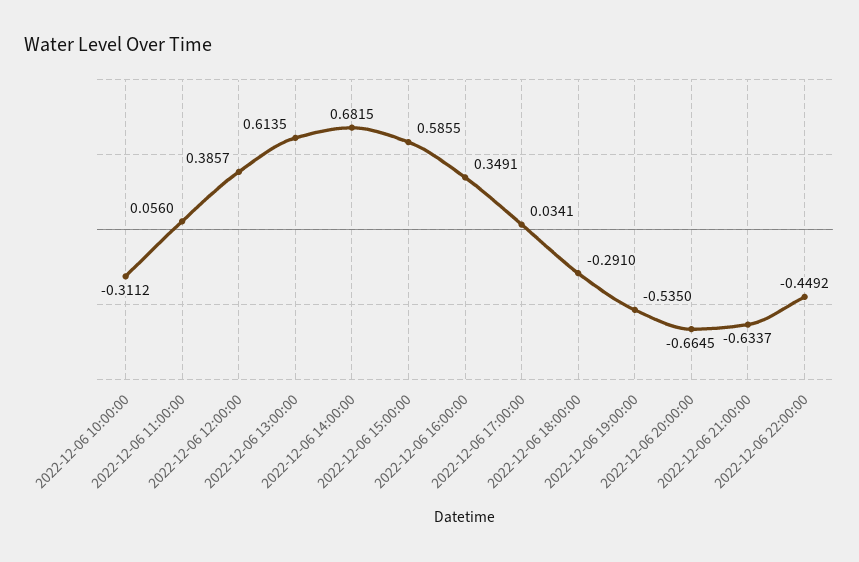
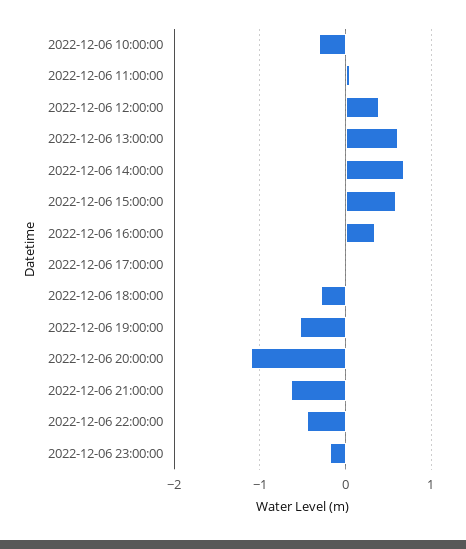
2022-12-06 20:00:00: -0.6645 -> -1.1
2022-12-06 23:00:00: none -> -0.2

